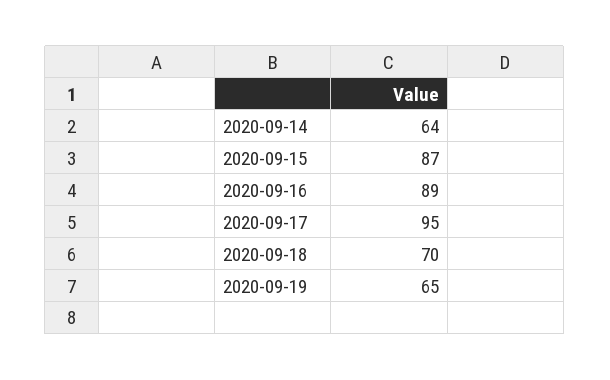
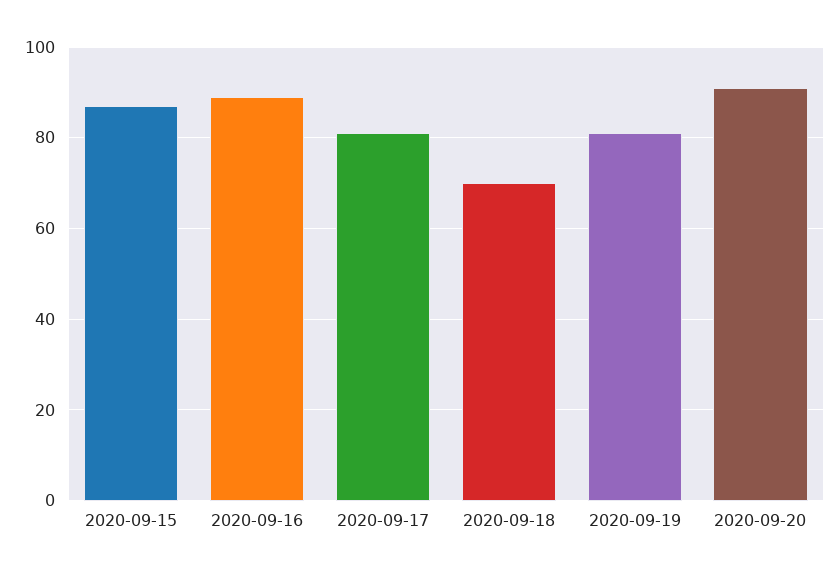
2020-09-14: 64 -> none
2020-09-17: 95 -> 80
2020-09-19: 65 -> 80
2020-09-20: none -> 90

